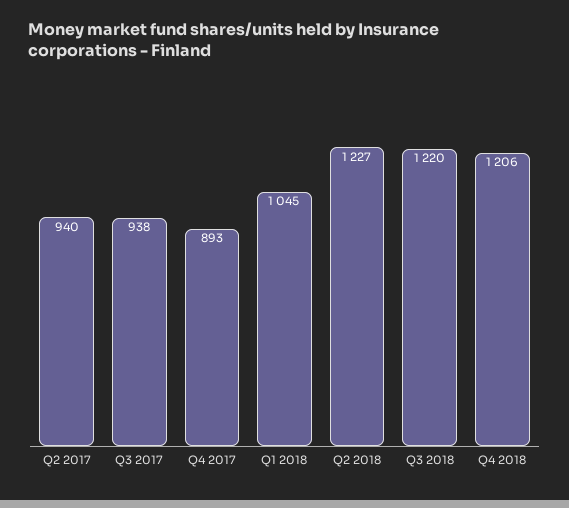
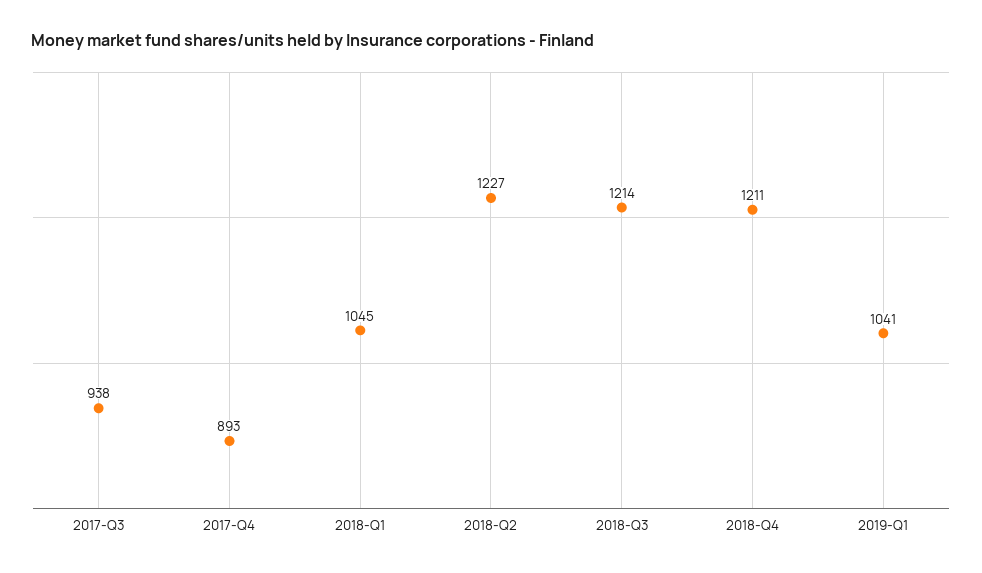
Q2 2017: 940 -> none
Q3 2018: 1220 -> 1214
Q4 2018: 1206 -> 1211
2019-Q1: none -> 1041

